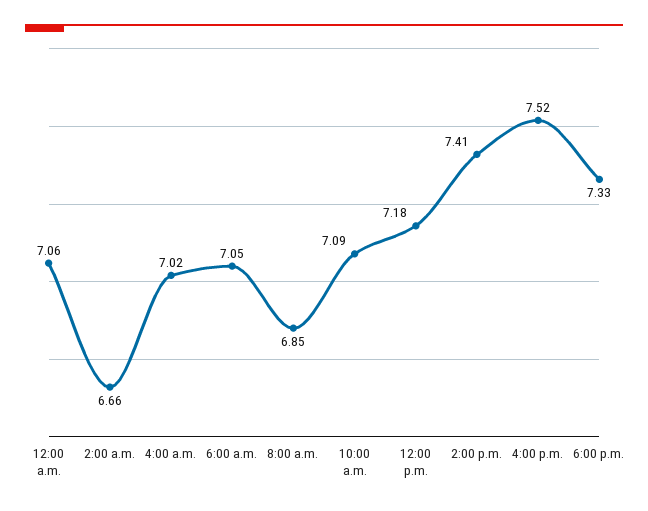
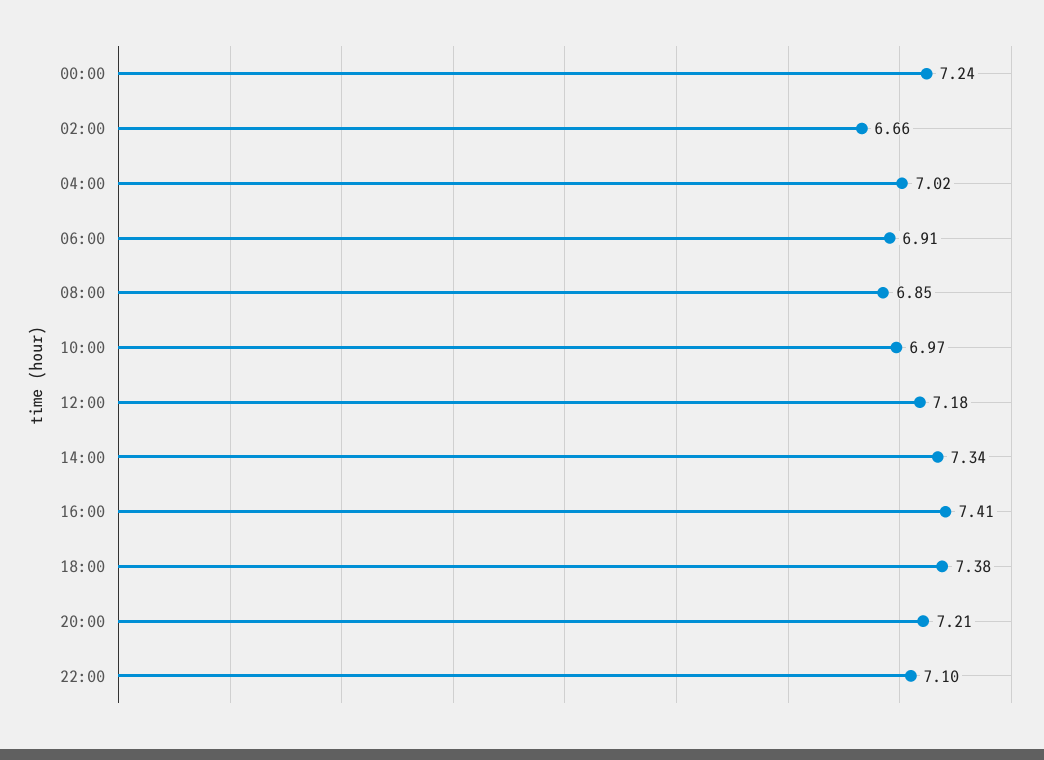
12:00 a.m.: 7.06 -> 7.24
6:00 a.m.: 7.05 -> 6.91
10:00 a.m.: 7.09 -> 6.97
2:00 p.m.: 7.41 -> 7.34
4:00 p.m.: 7.52 -> 7.41
6:00 p.m.: 7.33 -> 7.38
20:00: none -> 7.21
22:00: none -> 7.1

